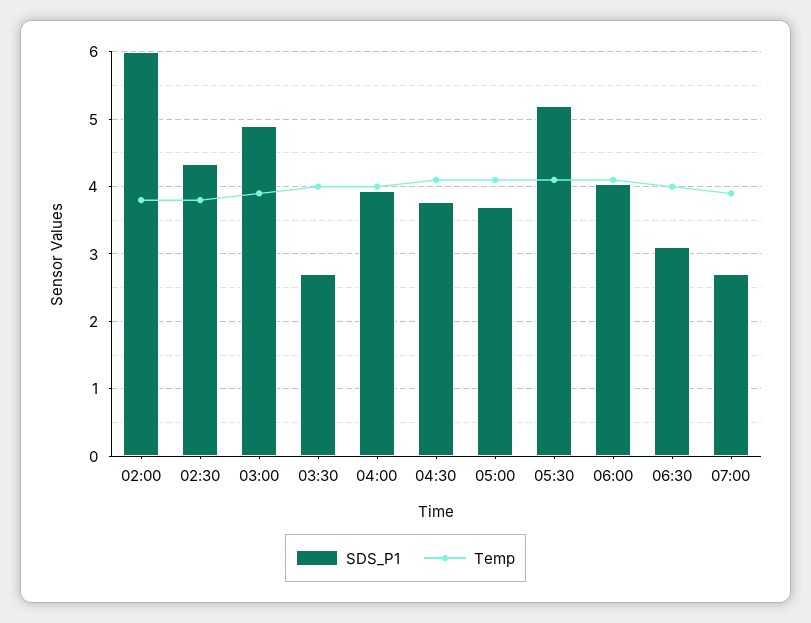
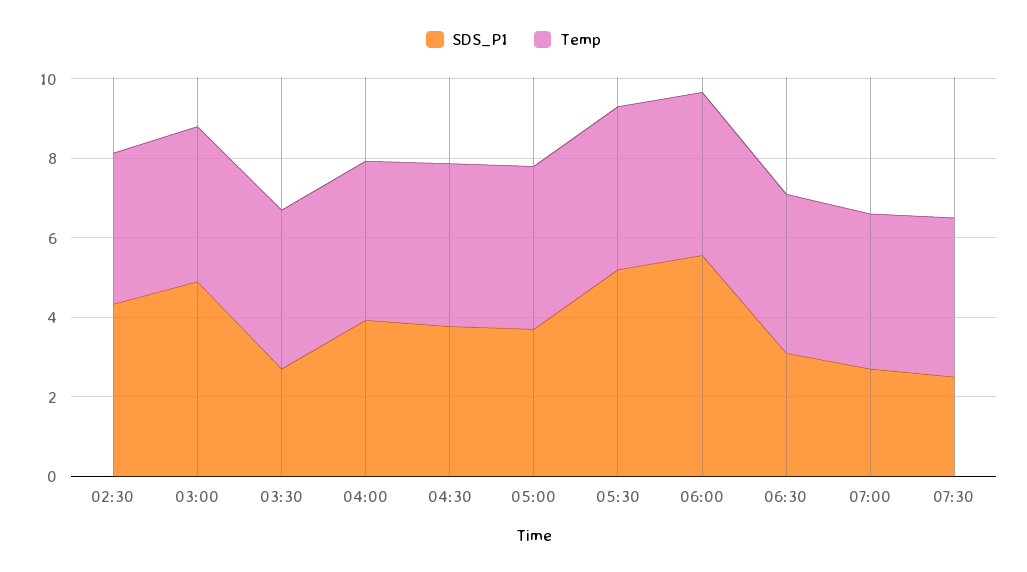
SDS_P1, 02:00: 6 -> none
Temp, 02:00: 3.8 -> none
SDS_P1, 06:00: 4 -> 5.5
SDS_P1, 07:30: none -> 2.5
Temp, 07:30: none -> 4

